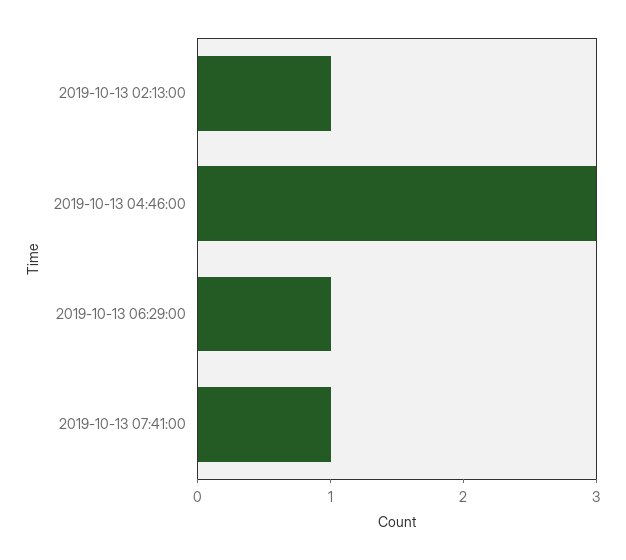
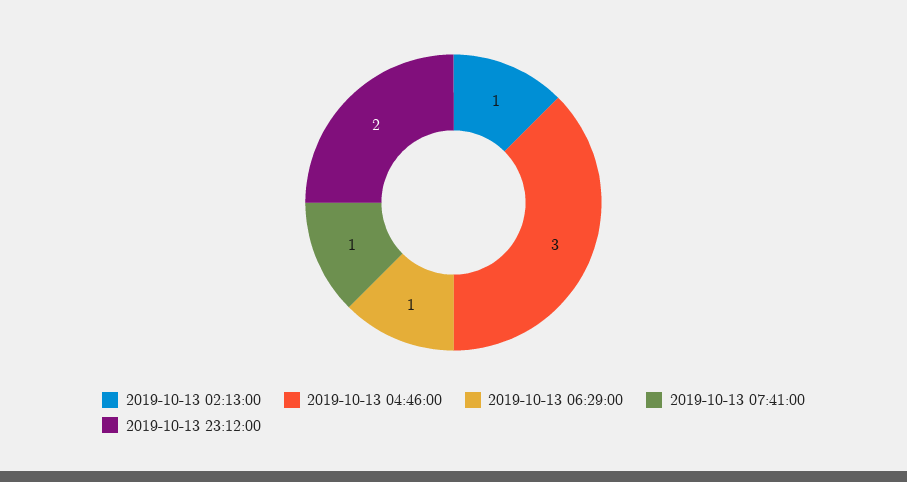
2019-10-13 23:12:00: none -> 2

